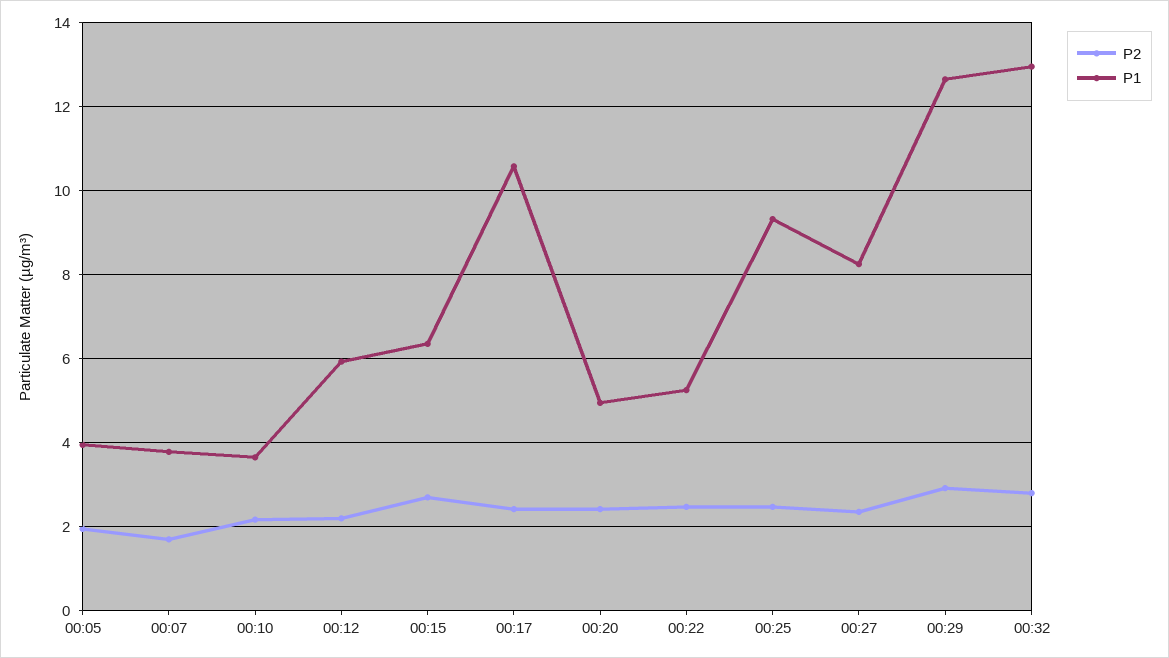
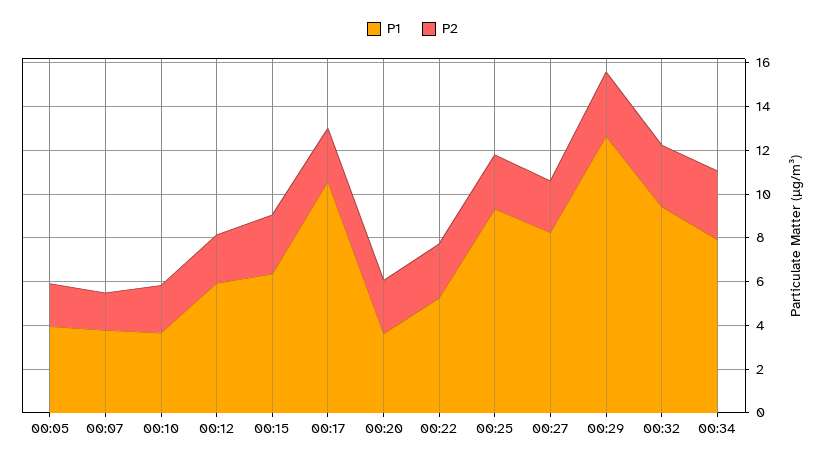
P1, 00:20: 5 -> 3.5
P1, 00:32: 13 -> 9.5
P1, 00:34: none -> 8
P2, 00:34: none -> 3

